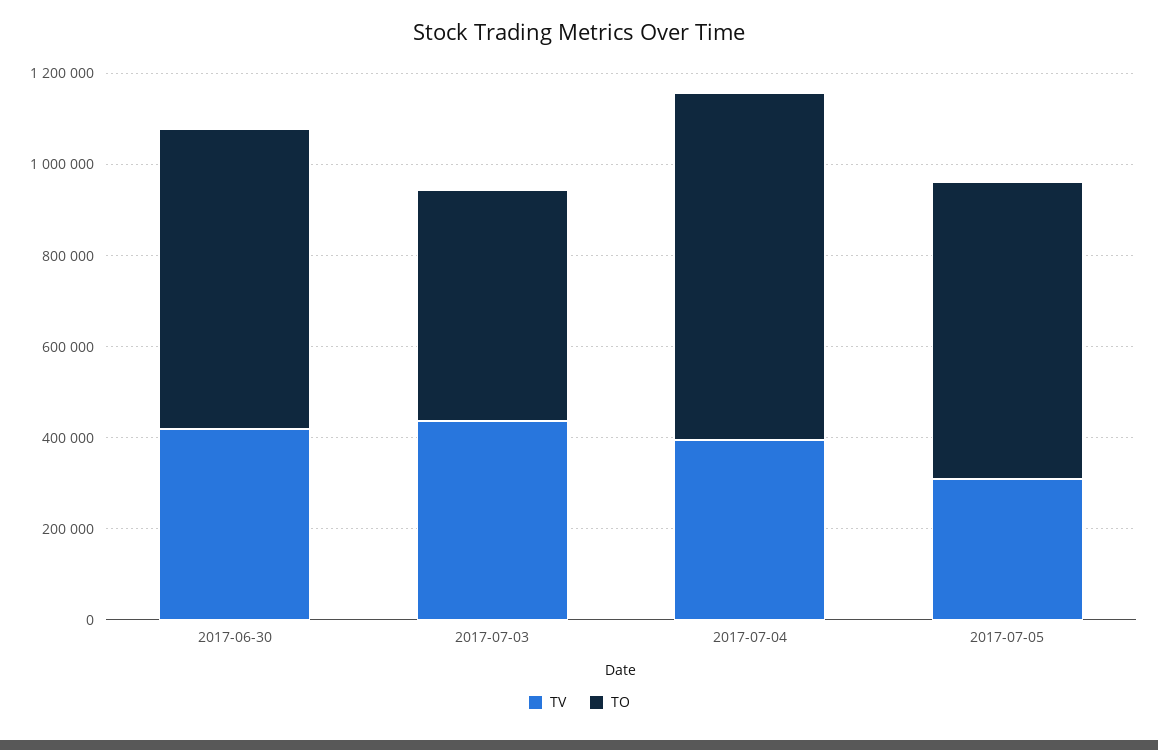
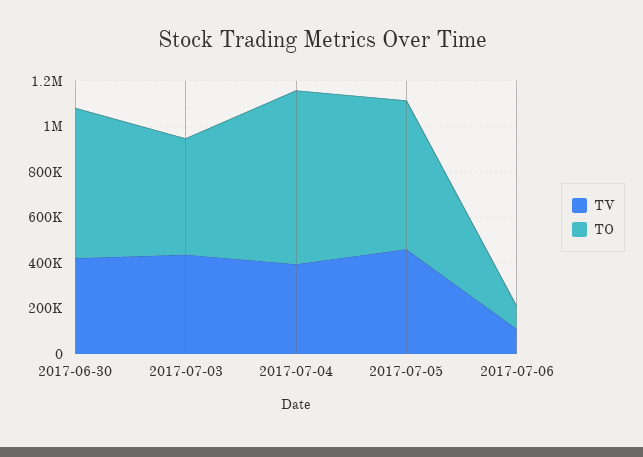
TV, 2017-07-05: 300000 -> 450000
TV, 2017-07-06: none -> 100000
TO, 2017-07-06: none -> 100000

